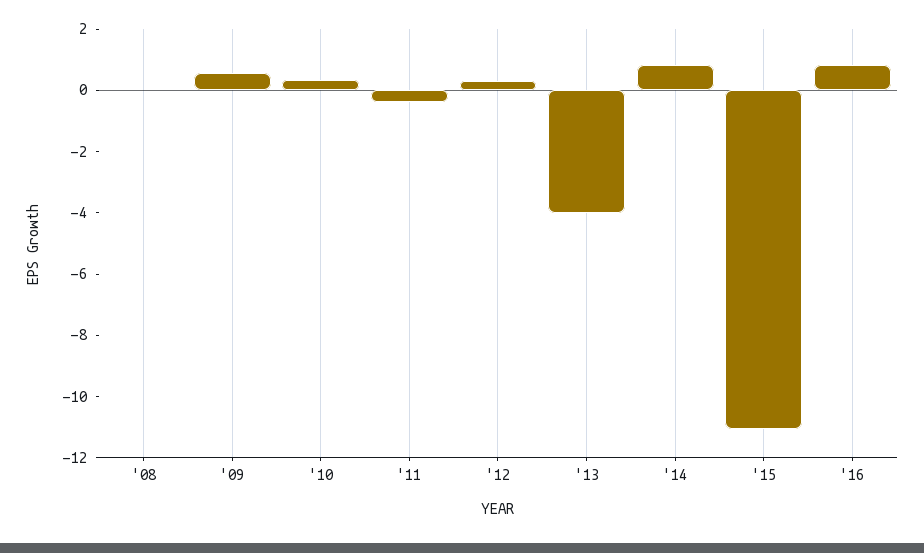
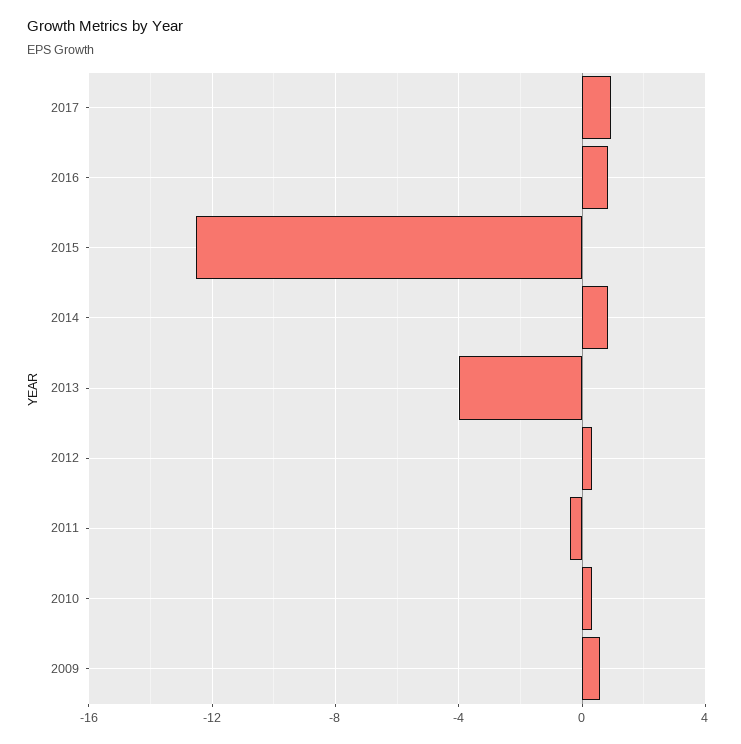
'08: 0 -> none
'15: -11 -> -12.5
2017: none -> 1

